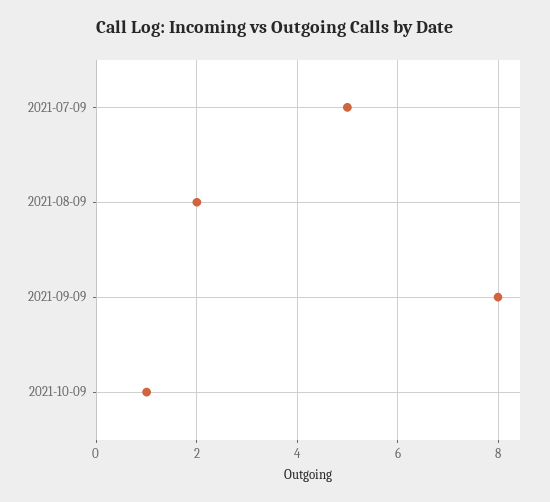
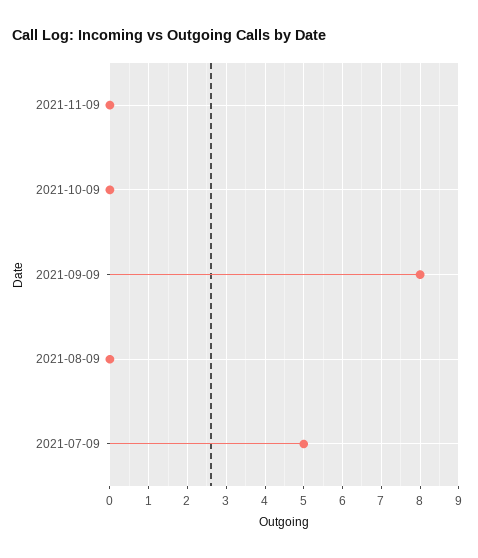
2021-08-09: 2 -> 0
2021-10-09: 1 -> 0
2021-11-09: none -> 0

